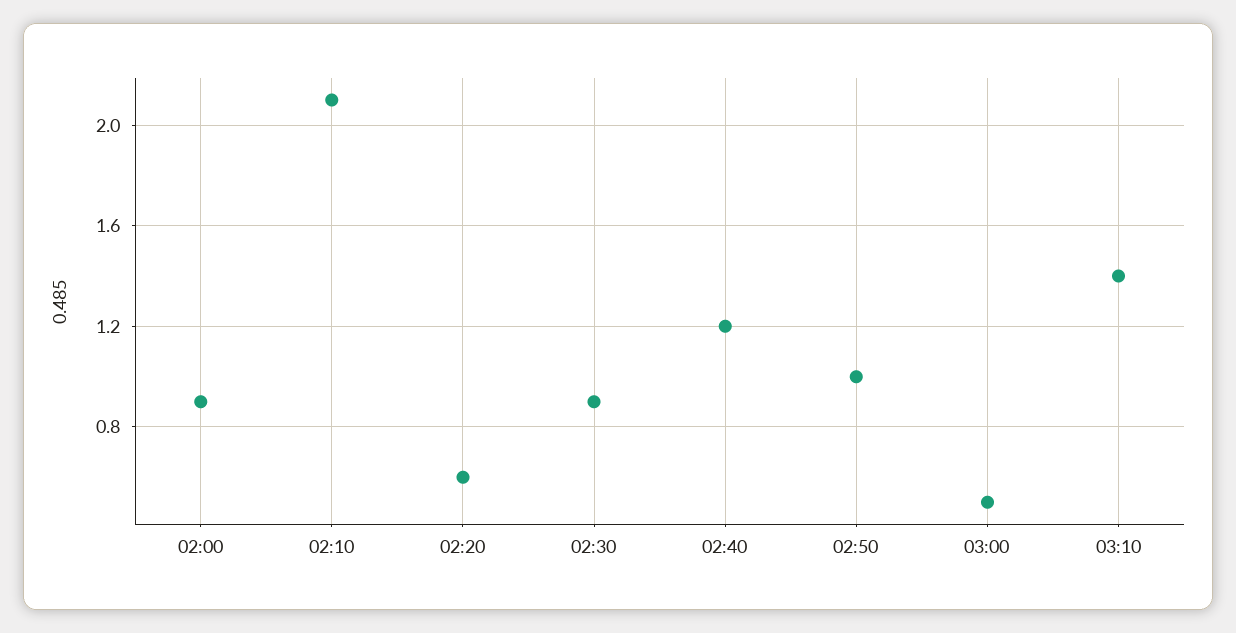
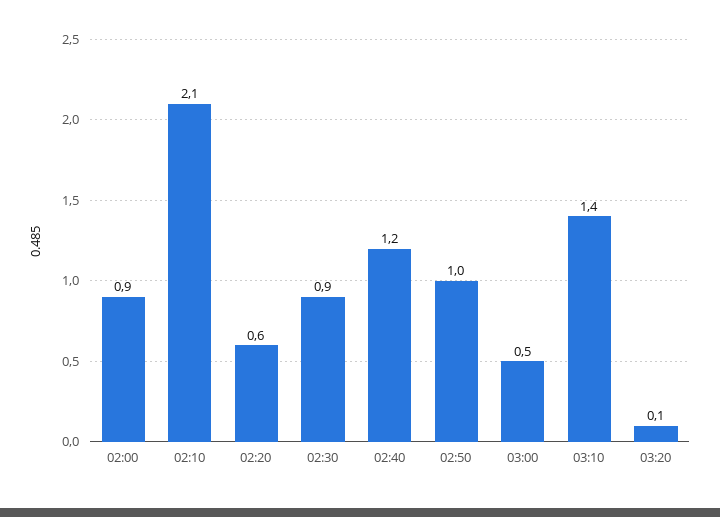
03:20: none -> 0.1

